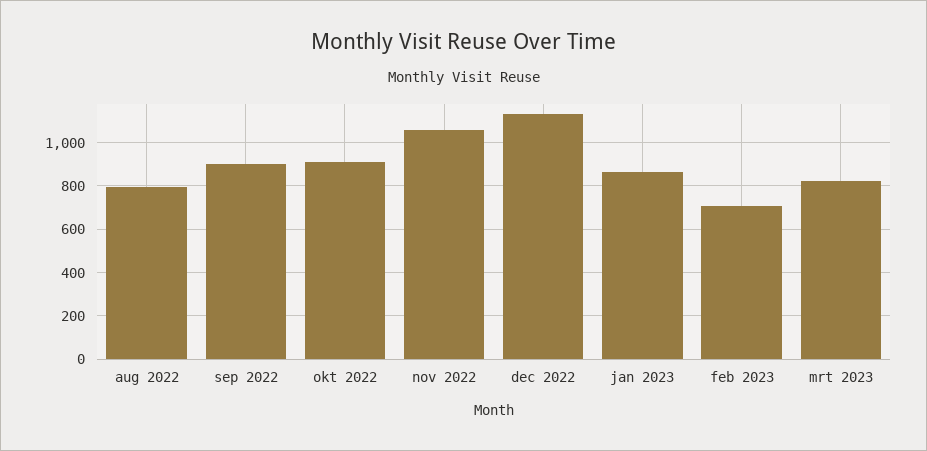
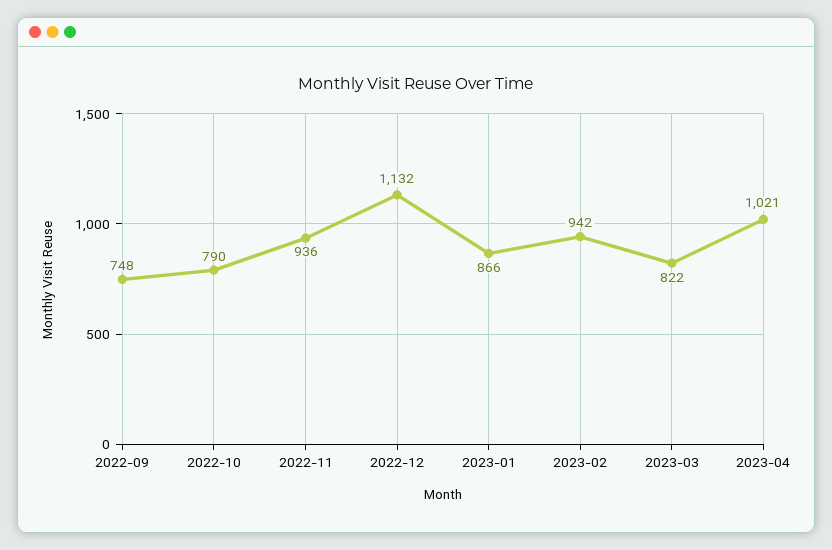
aug 2022: 800 -> none
sep 2022: 900 -> 748
okt 2022: 900 -> 790
nov 2022: 1050 -> 936
feb 2023: 700 -> 942
2023-04: none -> 1021

